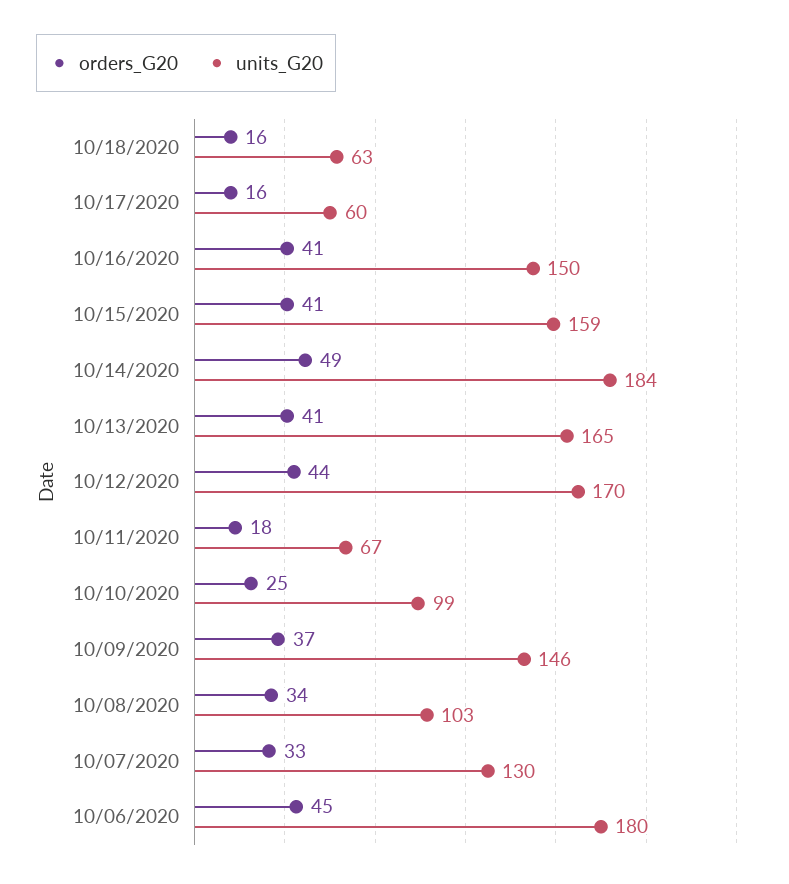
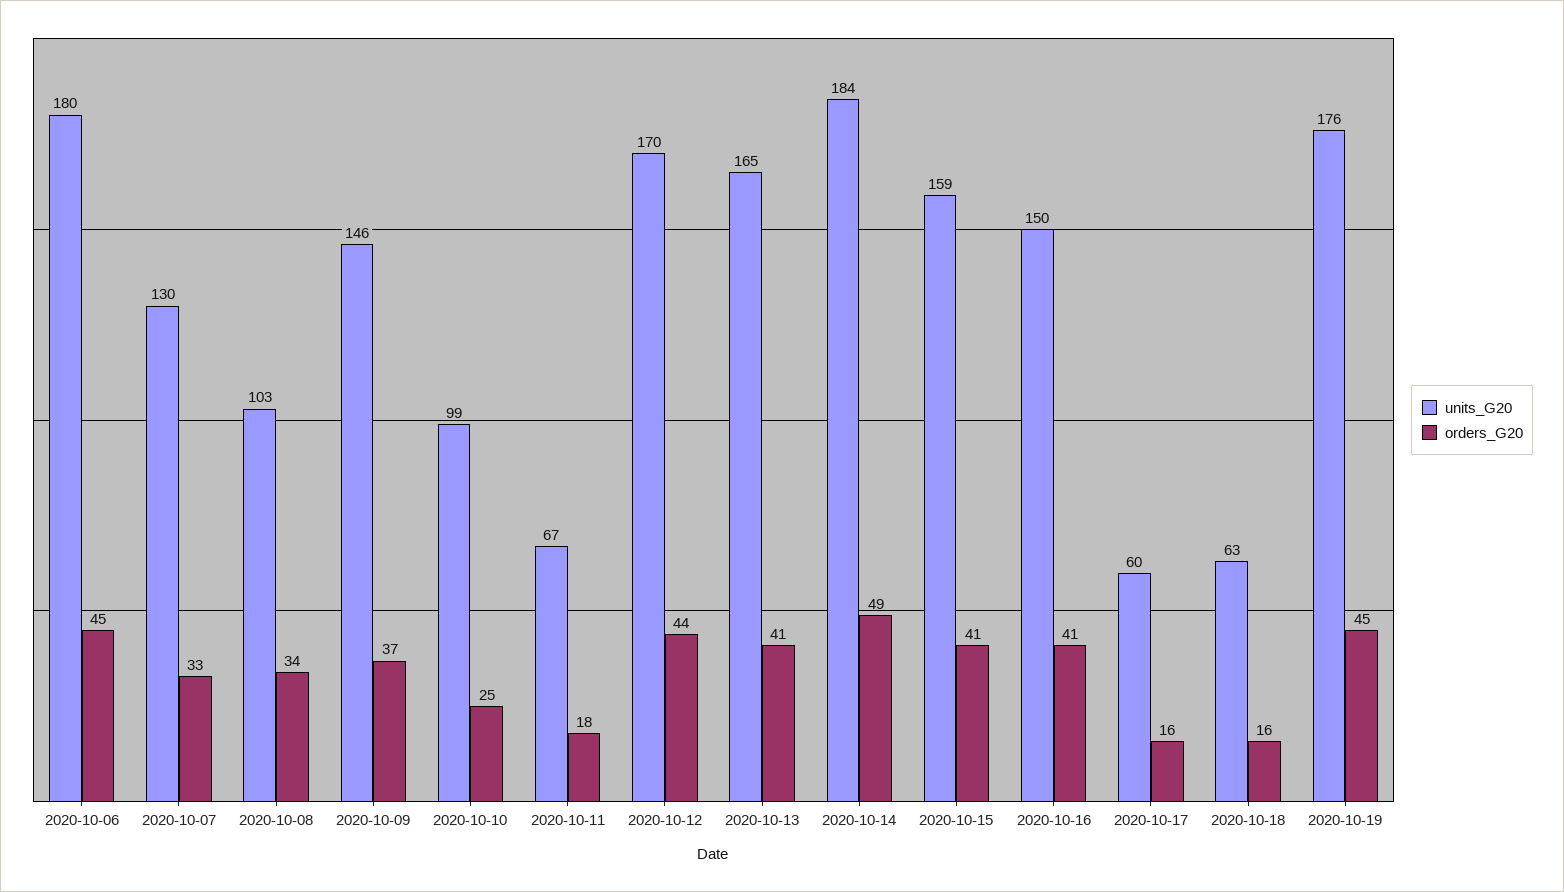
units_G20, 2020-10-19: none -> 176
orders_G20, 2020-10-19: none -> 45

